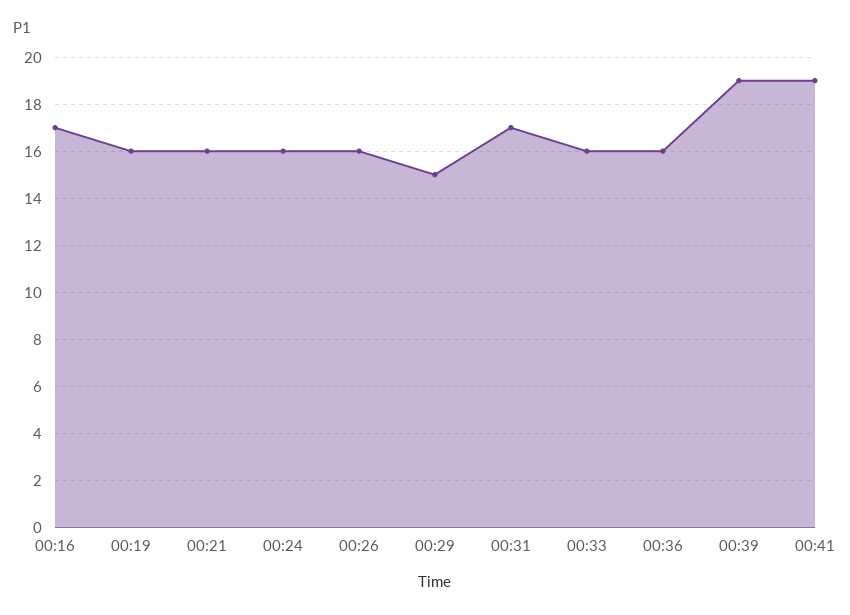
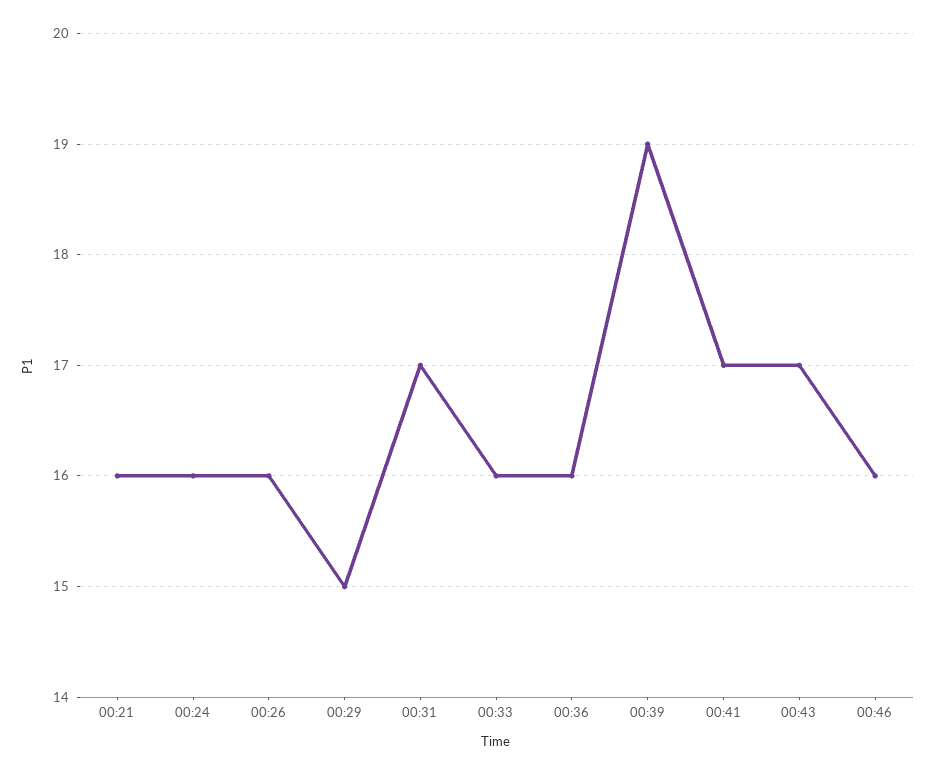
00:16: 17 -> none
00:19: 16 -> none
00:41: 19 -> 17
00:43: none -> 17
00:46: none -> 16

